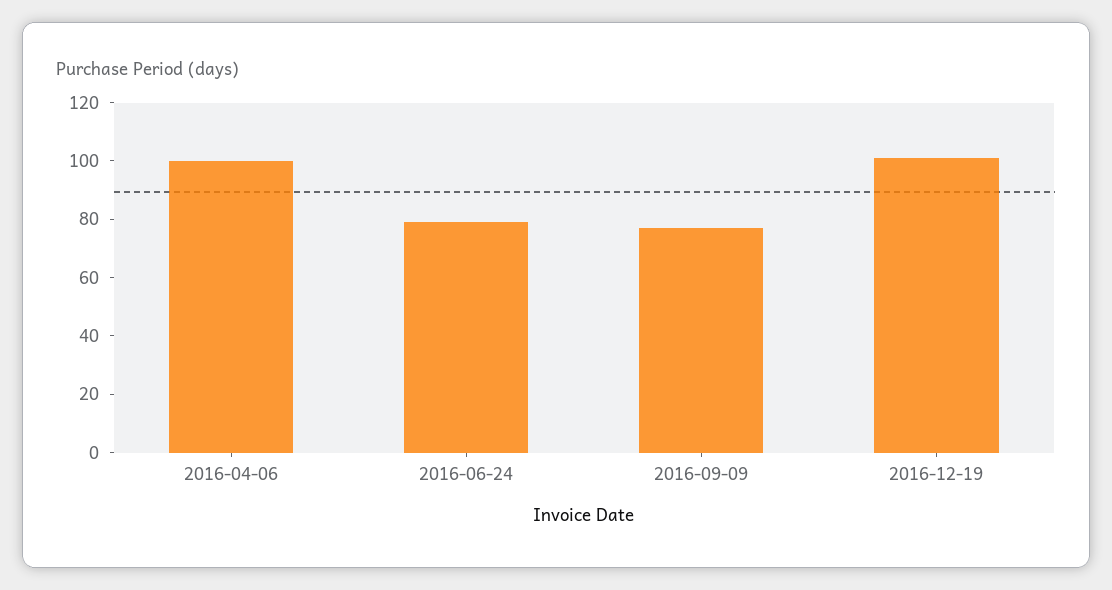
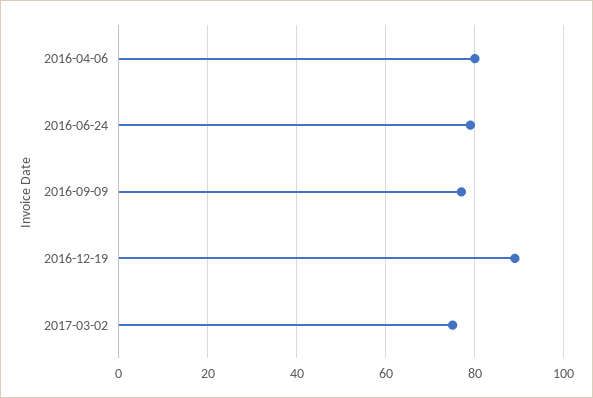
2016-04-06: 100 -> 80
2016-12-19: 100 -> 90
2017-03-02: none -> 75

